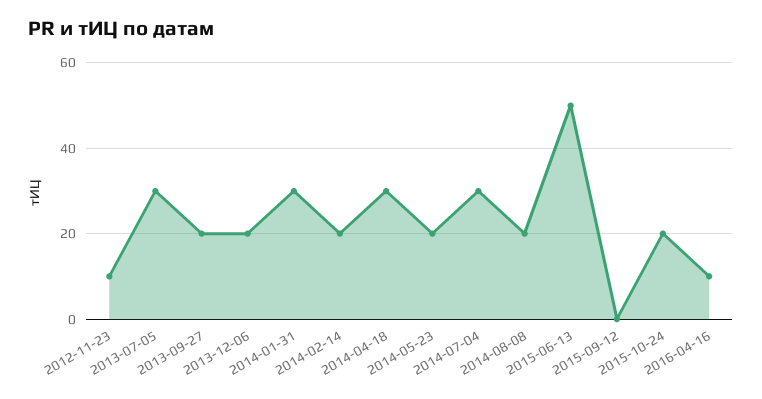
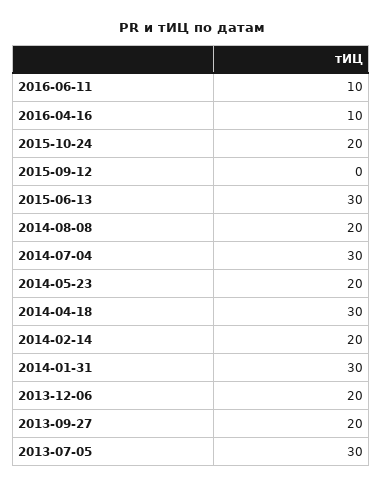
2012-11-23: 10 -> none
2015-06-13: 50 -> 30
2016-06-11: none -> 10

